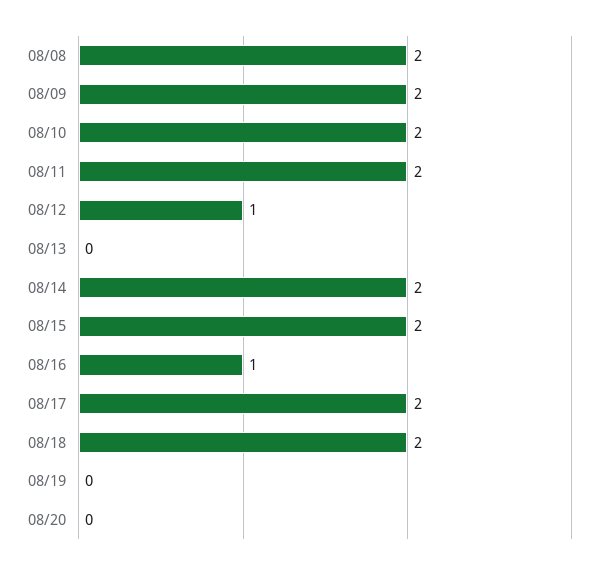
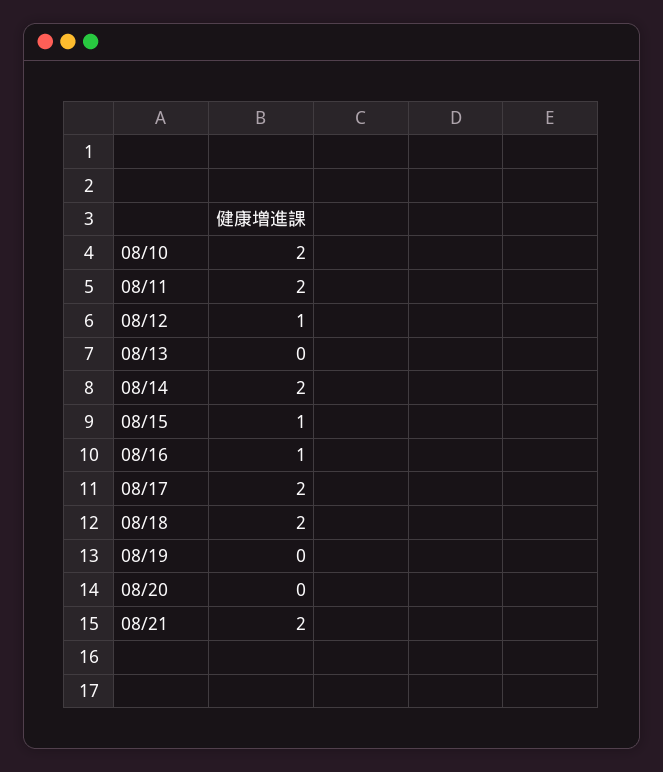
08/08: 2 -> none
08/09: 2 -> none
08/15: 2 -> 1
08/21: none -> 2

